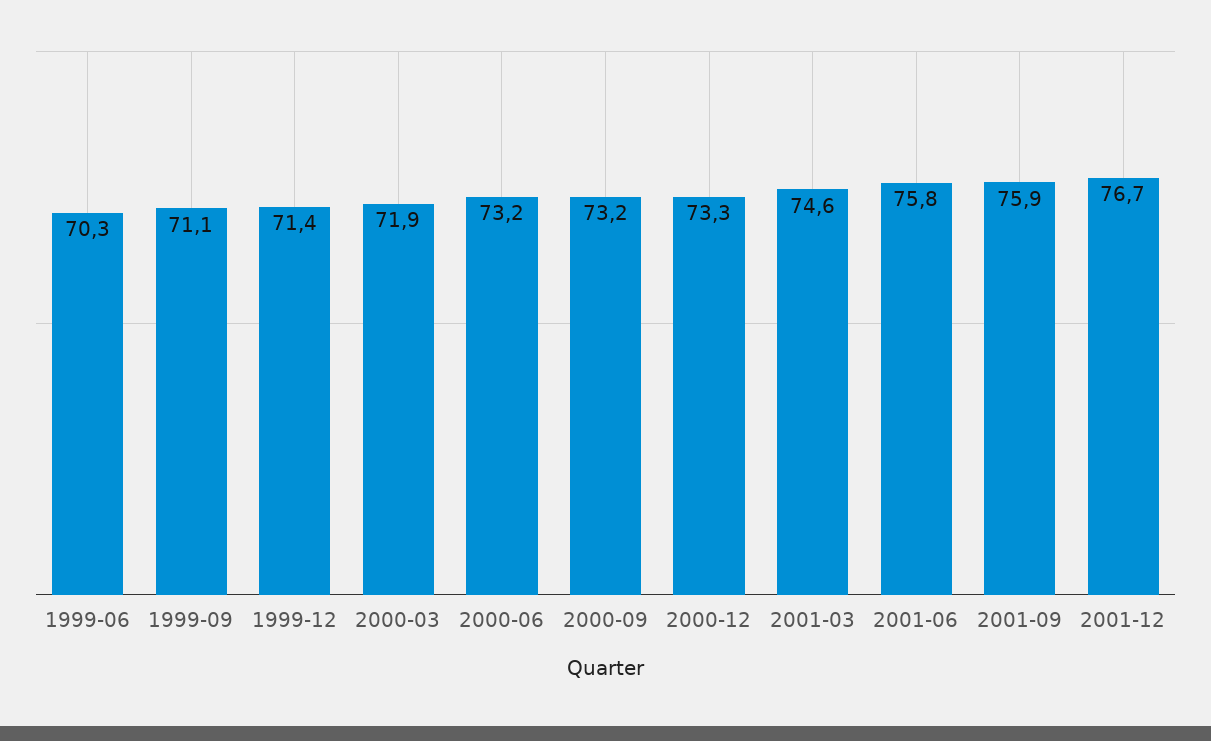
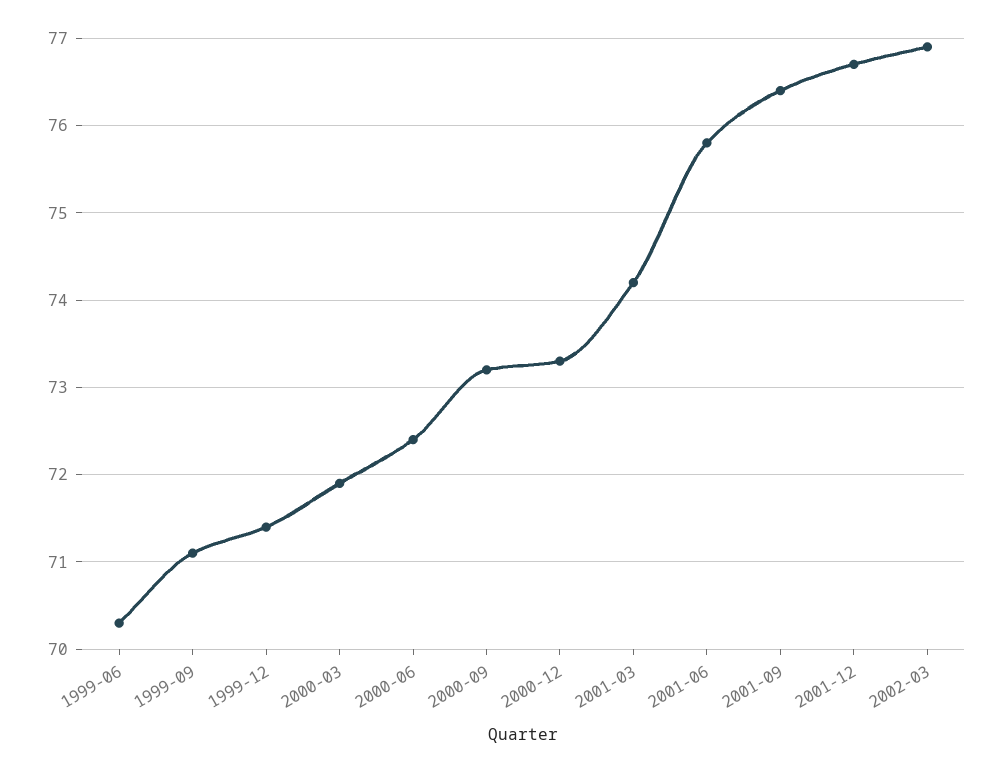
2000-06: 73.2 -> 72.4
2001-03: 74.6 -> 74.2
2001-09: 75.9 -> 76.4
2002-03: none -> 76.9

